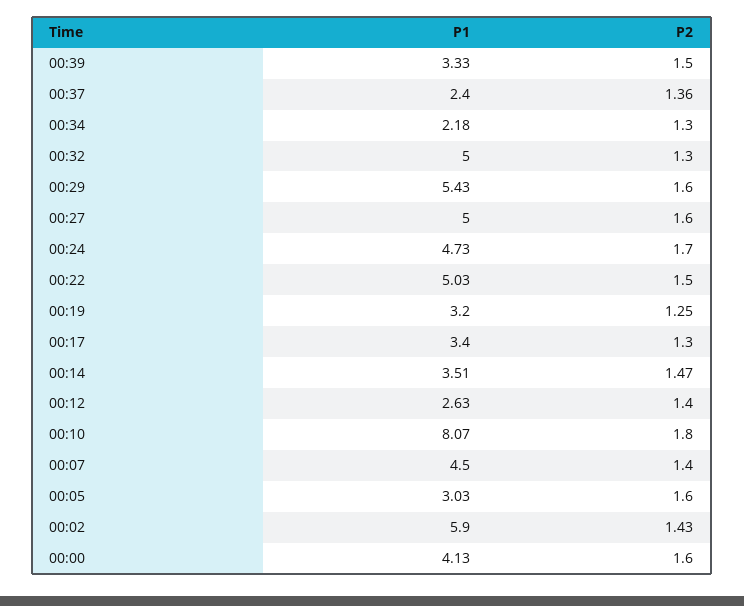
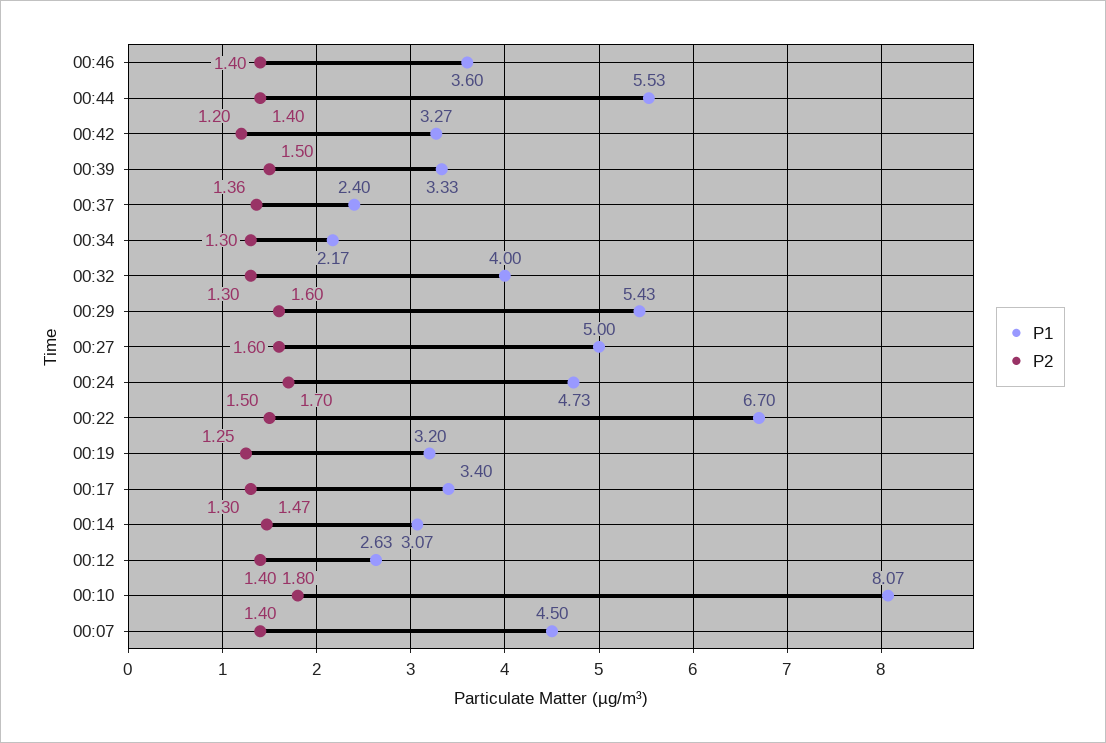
P1, 00:34: 2.18 -> 2.17
P1, 00:32: 5 -> 4
P1, 00:22: 5.03 -> 6.7
P1, 00:14: 3.51 -> 3.07
P1, 00:05: 3.03 -> none
P2, 00:05: 1.6 -> none
P1, 00:02: 5.9 -> none
P2, 00:02: 1.43 -> none
P1, 00:00: 4.13 -> none
P2, 00:00: 1.6 -> none
P1, 00:46: none -> 3.6
P2, 00:46: none -> 1.4
P1, 00:44: none -> 5.53
P2, 00:44: none -> 1.4
P1, 00:42: none -> 3.27
P2, 00:42: none -> 1.2

